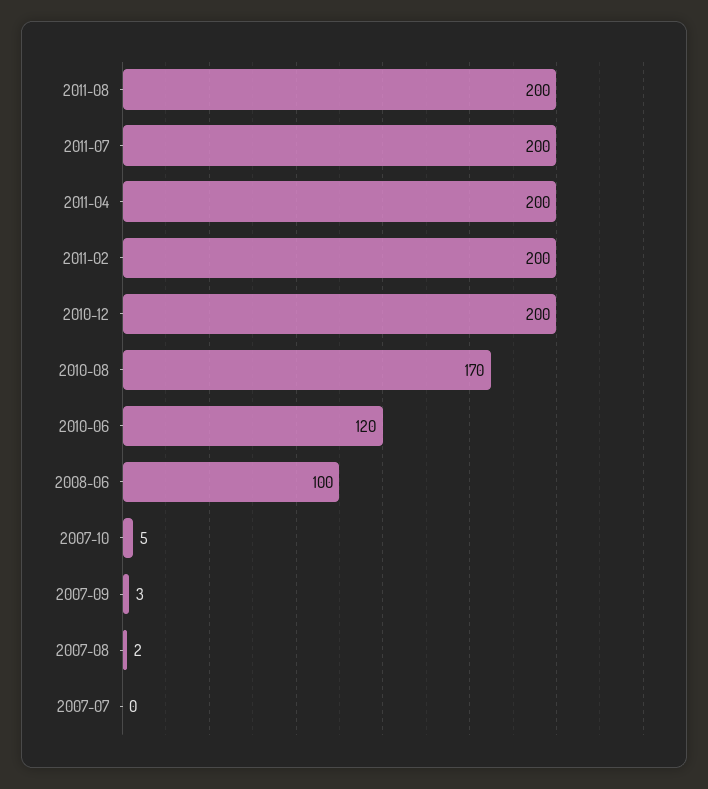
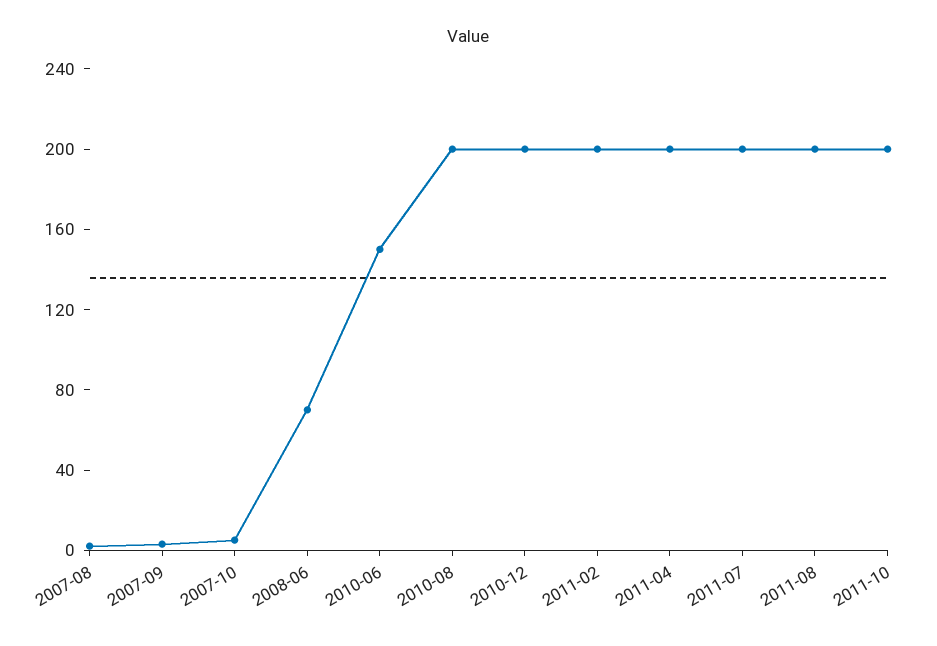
2010-08: 170 -> 200
2010-06: 120 -> 150
2008-06: 100 -> 70
2007-07: 0 -> none
2011-10: none -> 200

